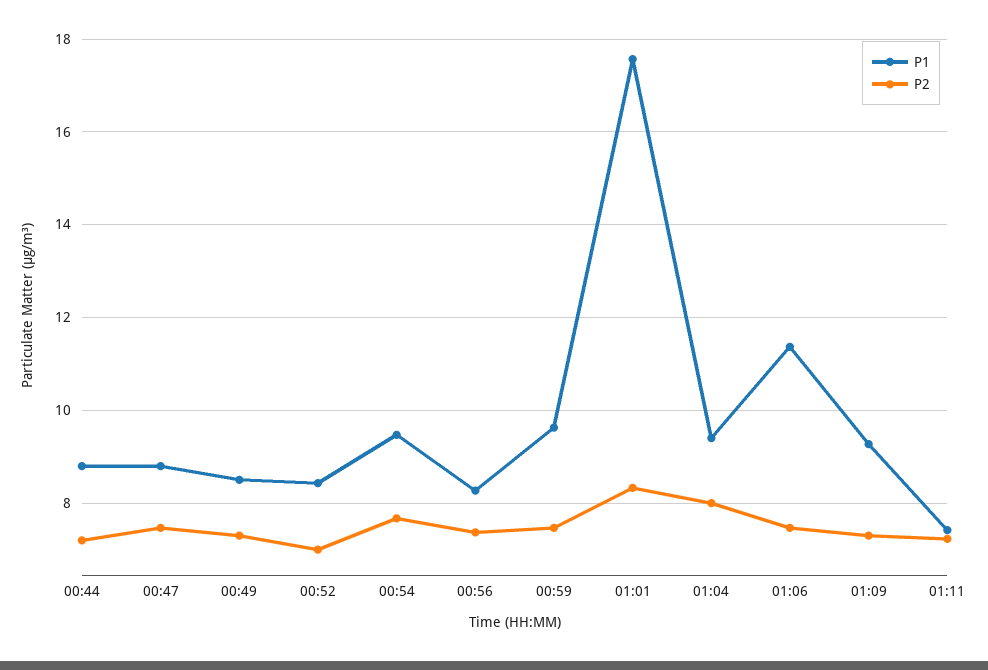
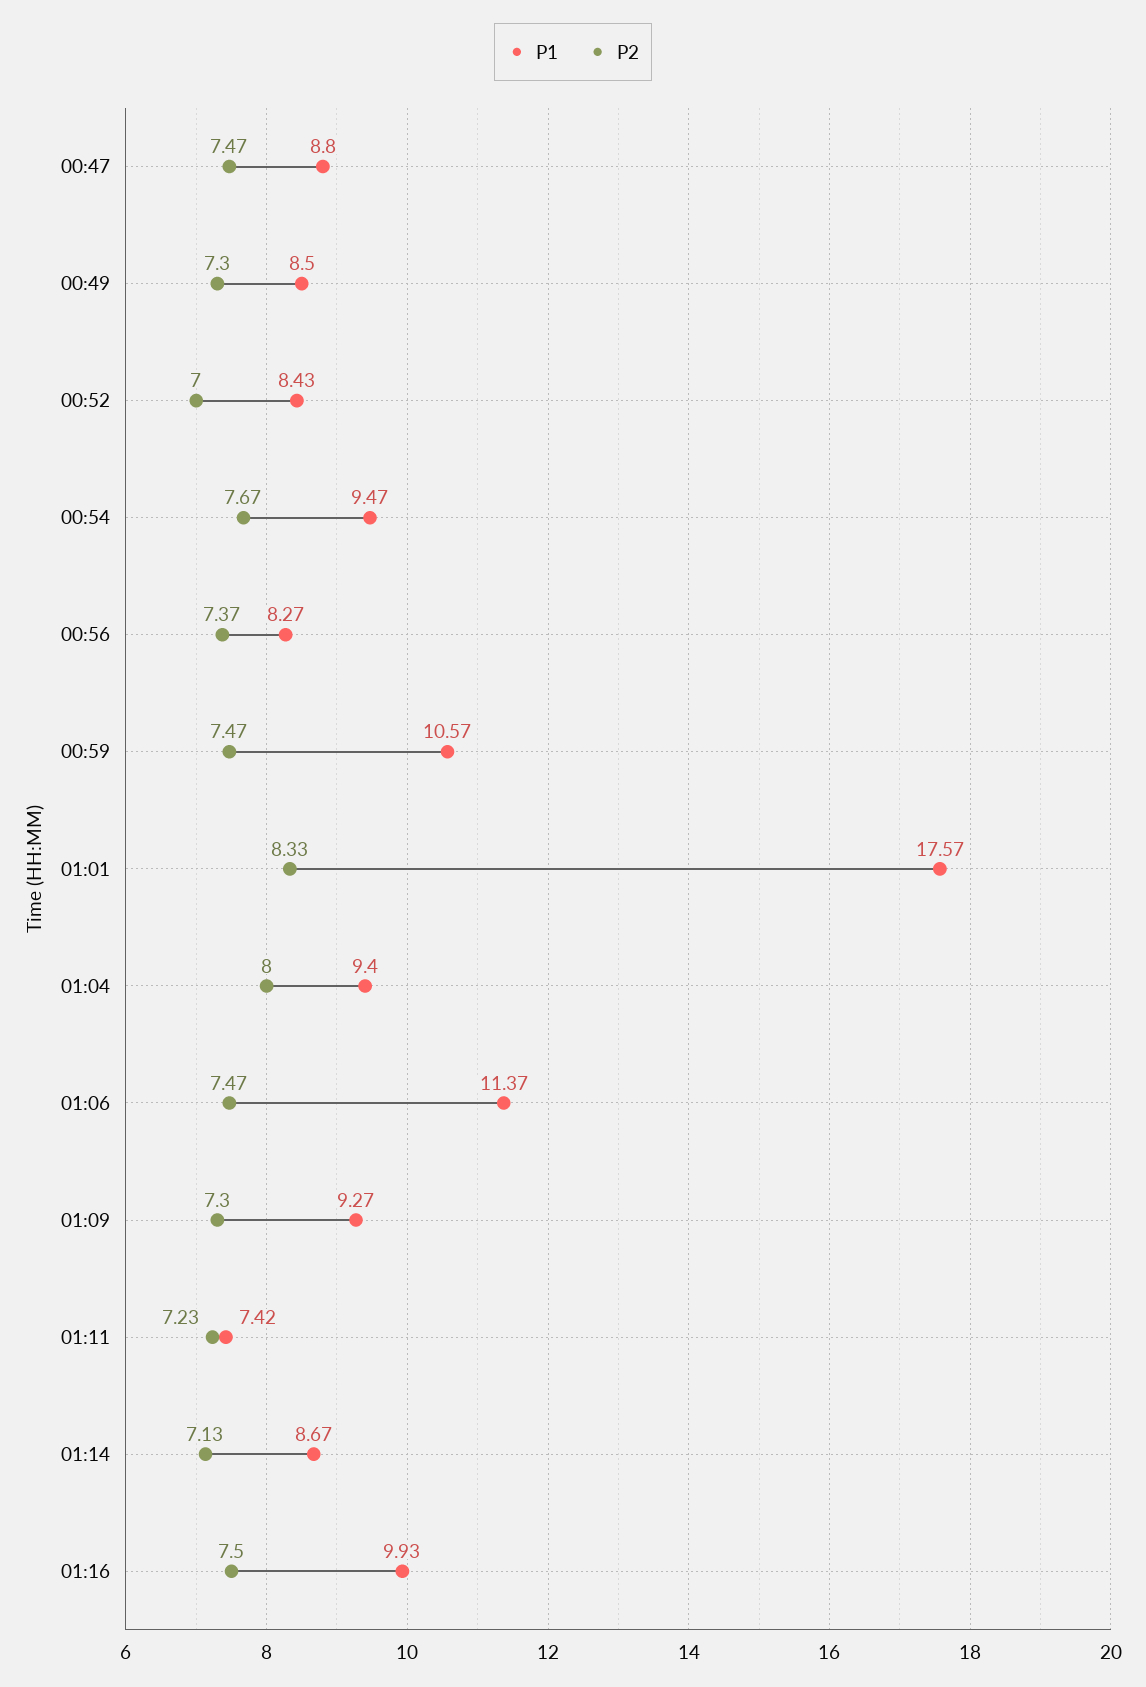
P1, 00:44: 8.8 -> none
P2, 00:44: 7.2 -> none
P1, 00:59: 9.6 -> 10.57
P1, 01:14: none -> 8.67
P2, 01:14: none -> 7.13
P1, 01:16: none -> 9.93
P2, 01:16: none -> 7.5

